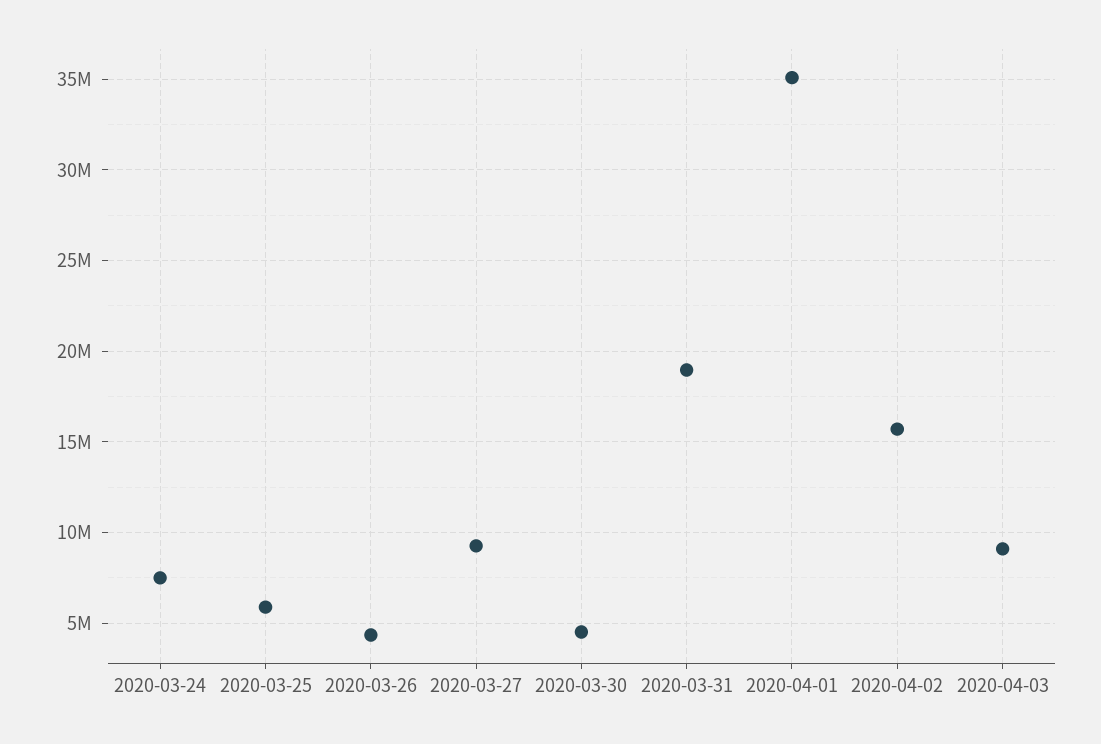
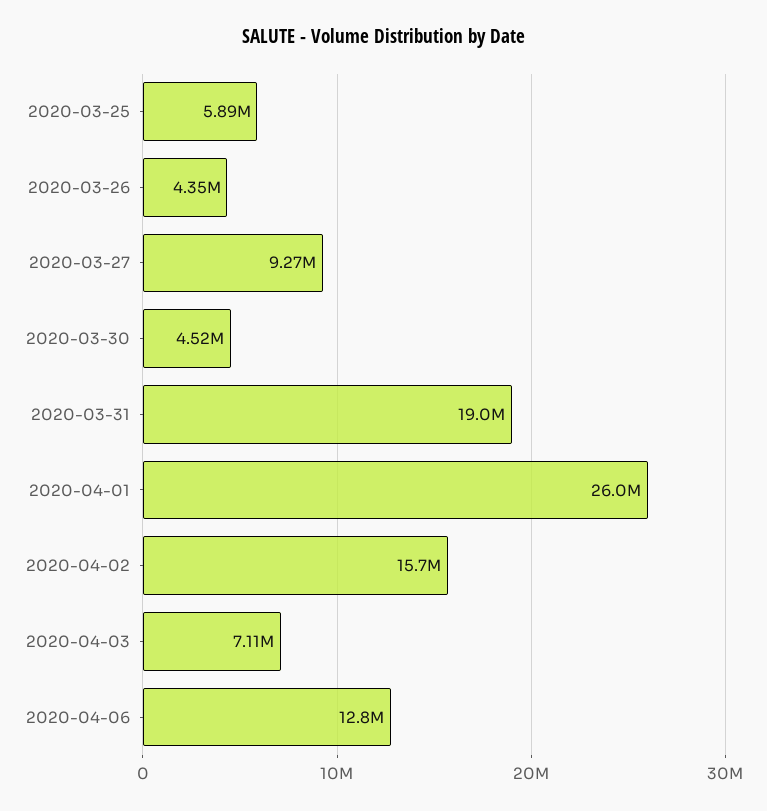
2020-03-24: 7500000 -> none
2020-04-01: 35000000 -> 26000000
2020-04-03: 9000000 -> 7110000
2020-04-06: none -> 12800000

